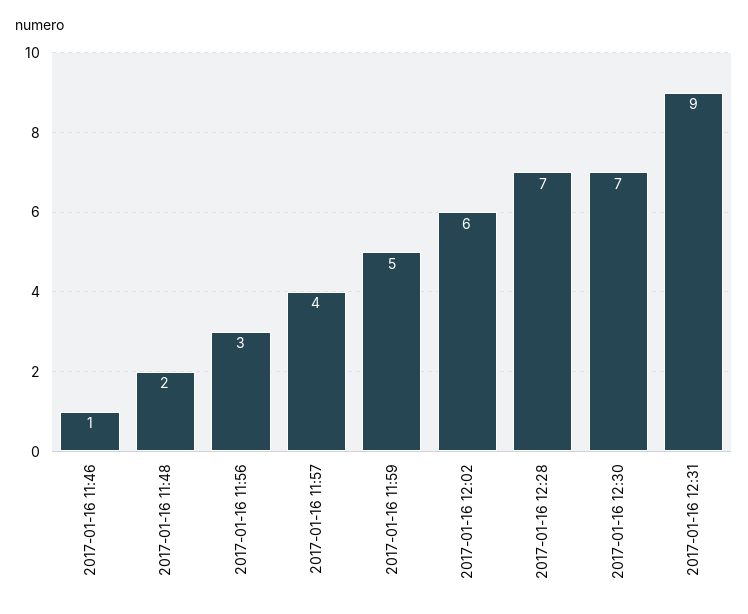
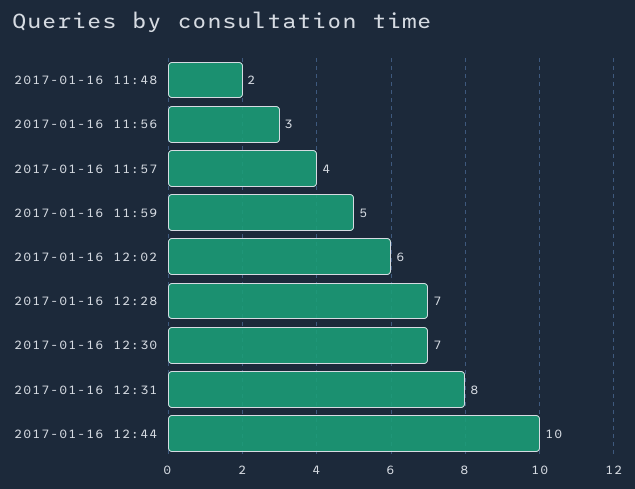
2017-01-16 11:46: 1 -> none
2017-01-16 12:31: 9 -> 8
2017-01-16 12:44: none -> 10

